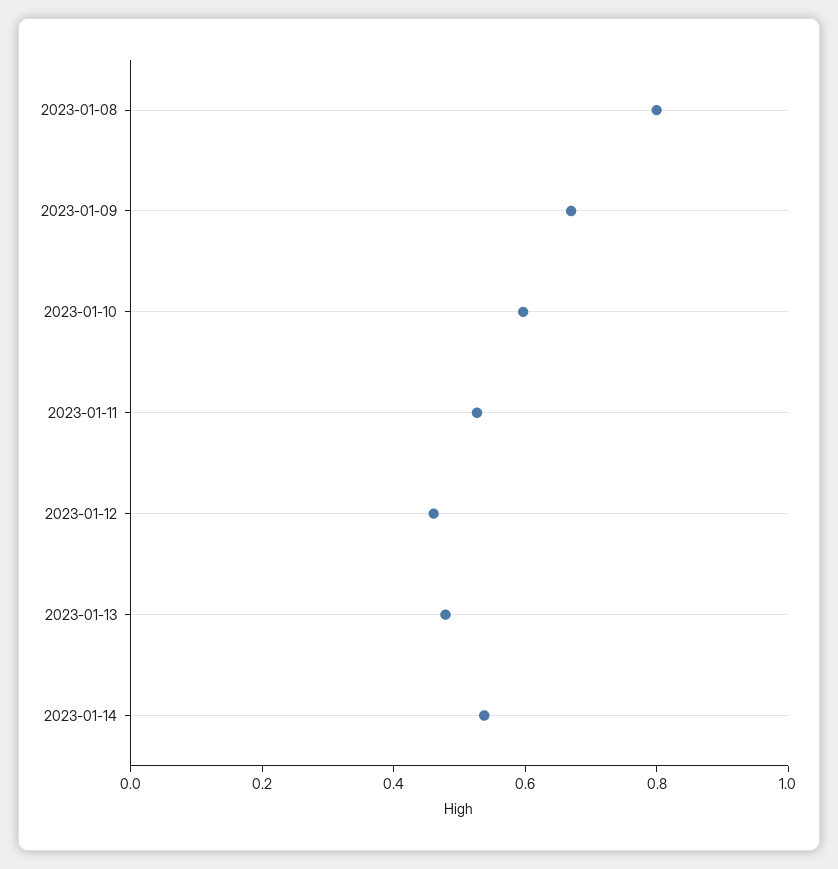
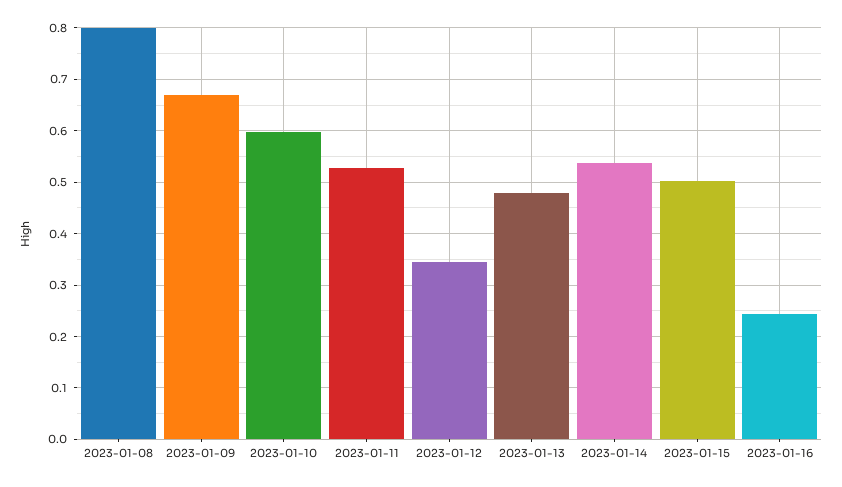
2023-01-12: 0.45 -> 0.34
2023-01-15: none -> 0.5
2023-01-16: none -> 0.24

